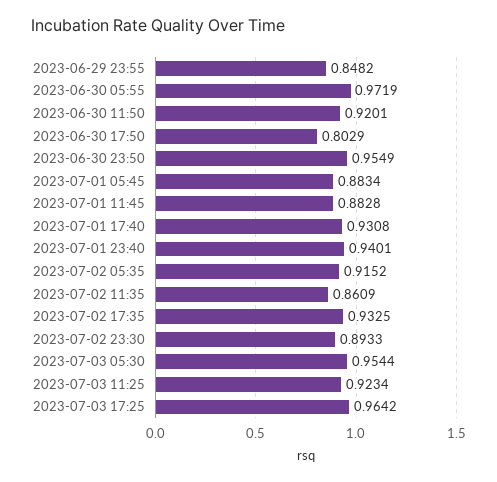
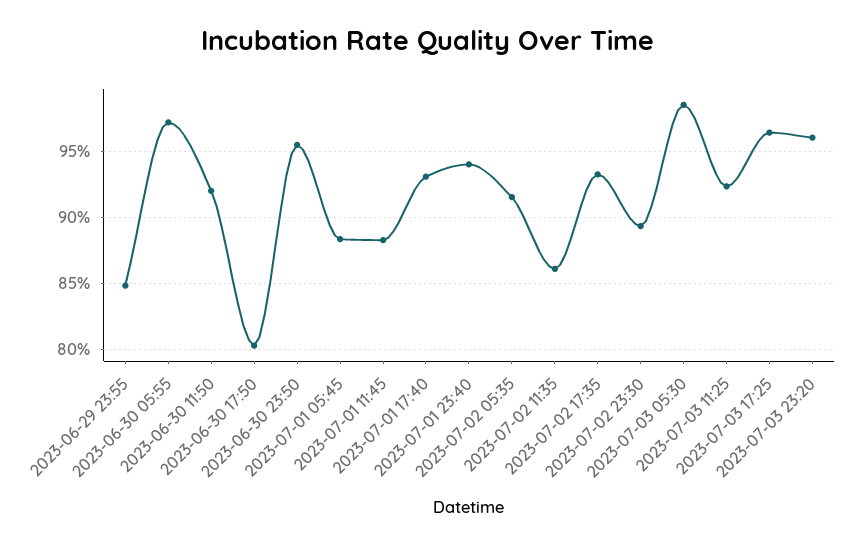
2023-07-03 05:30: 0.9544 -> 0.985
2023-07-03 23:20: none -> 0.96

